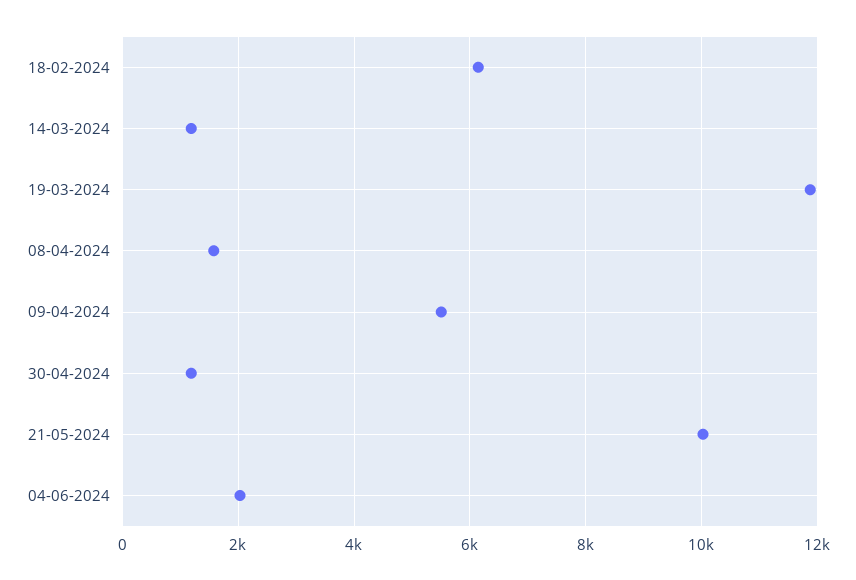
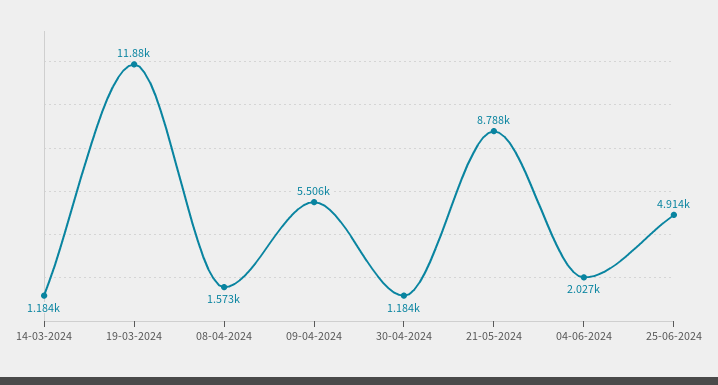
18-02-2024: 6200 -> none
21-05-2024: 10000 -> 8788
25-06-2024: none -> 4914

